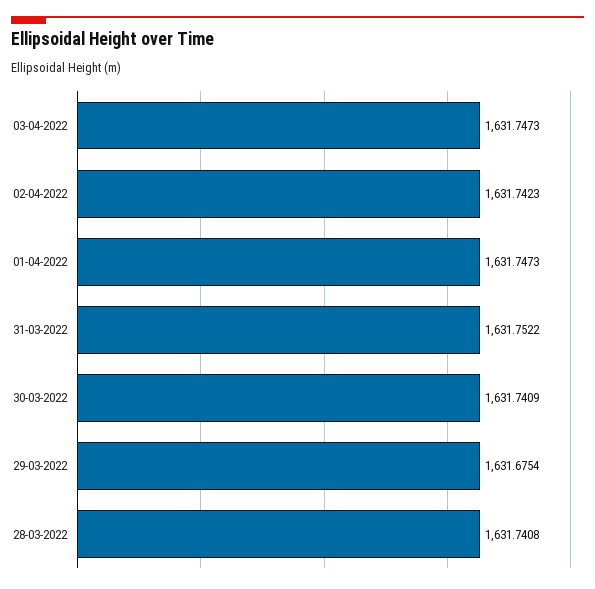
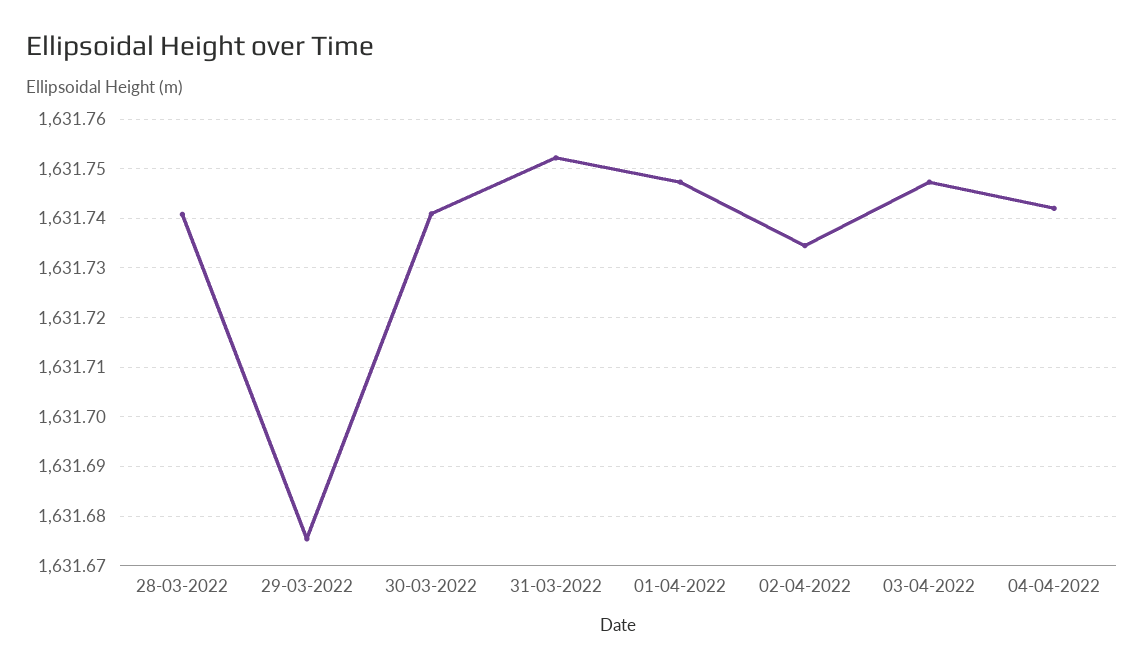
02-04-2022: 1631.7423 -> 1631.734
04-04-2022: none -> 1631.742

